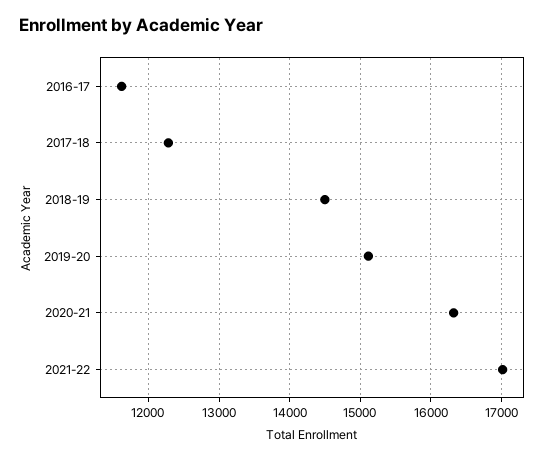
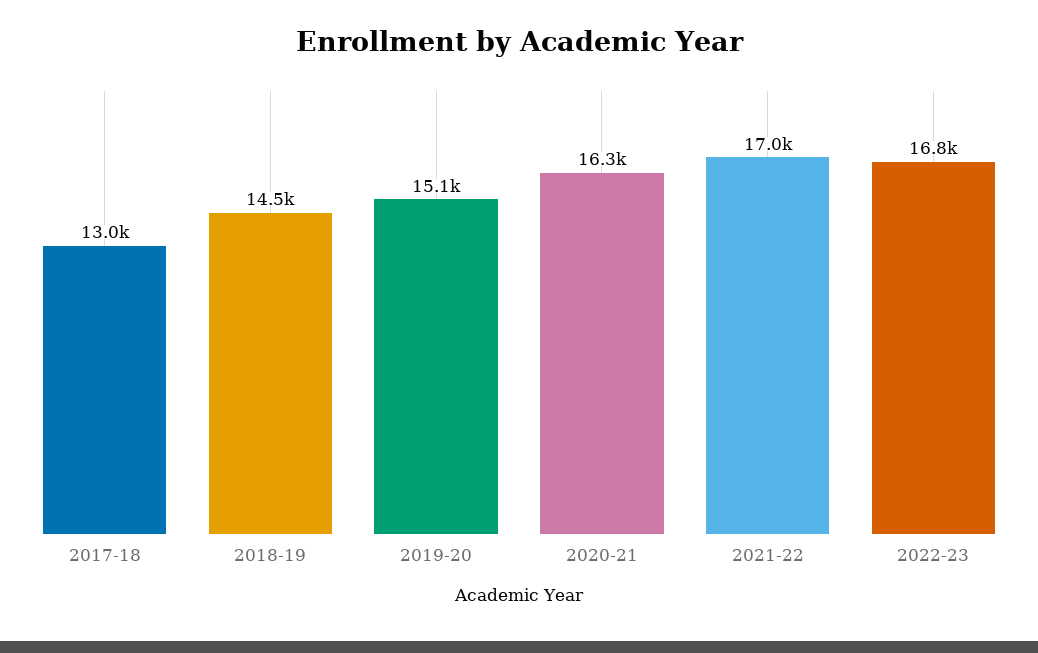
2016-17: 11600 -> none
2017-18: 12300 -> 13000
2022-23: none -> 16800

